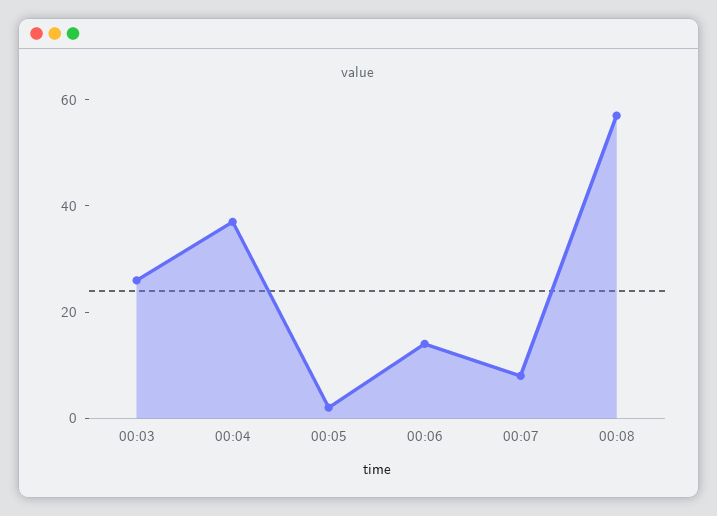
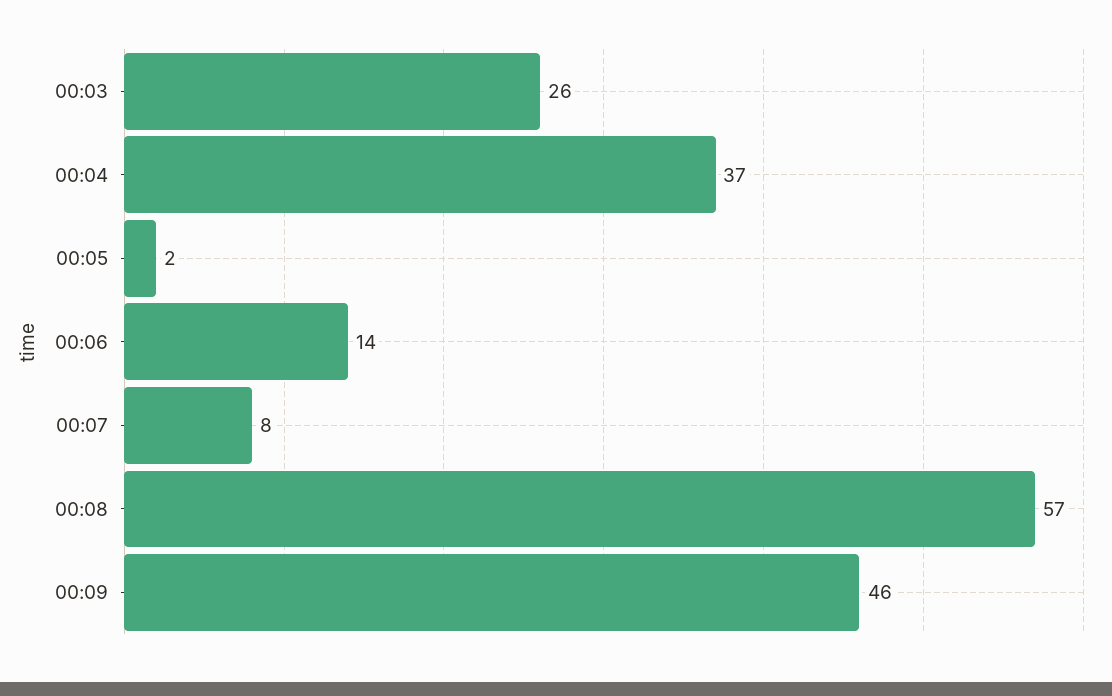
00:09: none -> 46

